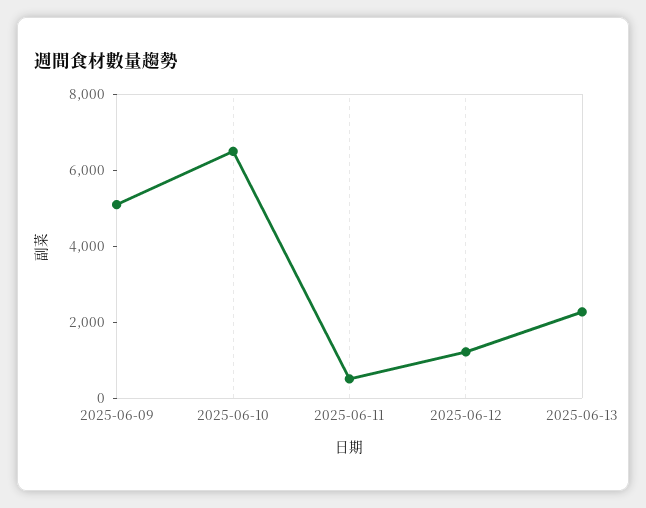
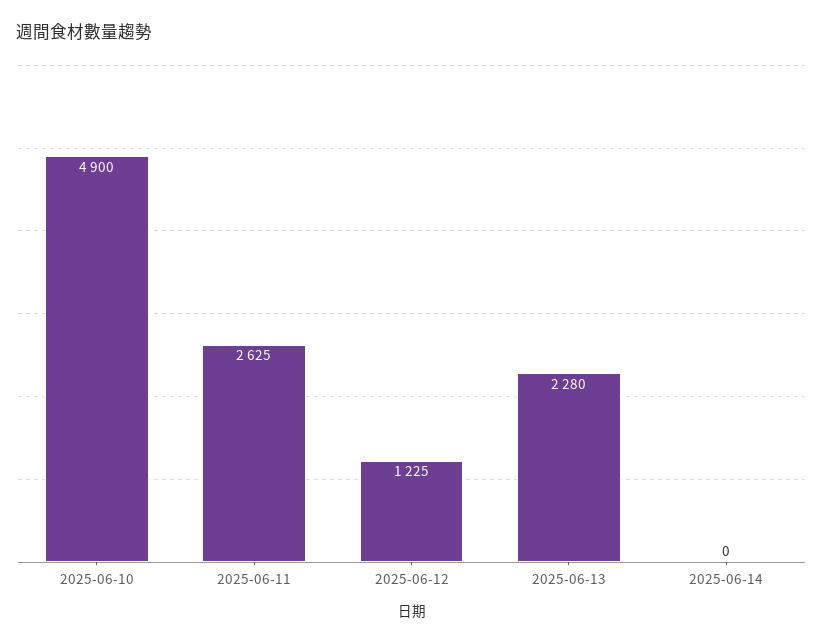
2025-06-09: 5000 -> none
2025-06-10: 6500 -> 4900
2025-06-11: 500 -> 2625
2025-06-14: none -> 0

